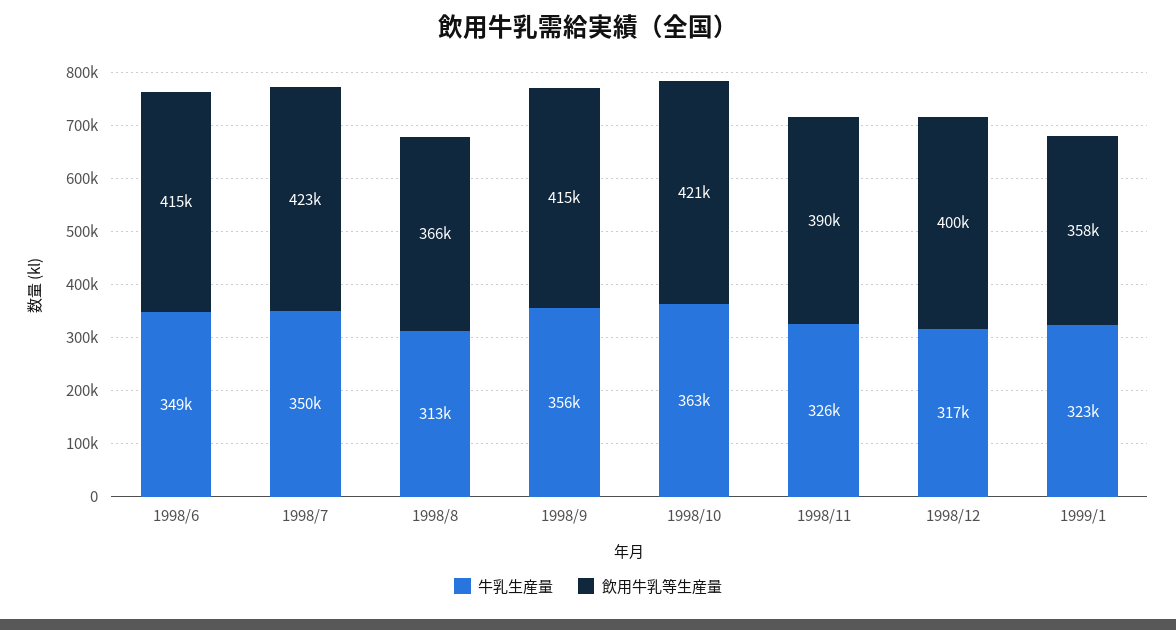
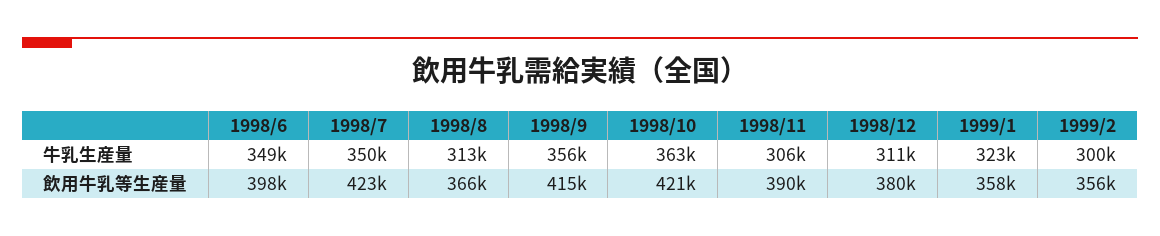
飲用牛乳等生産量, 1998/6: 415000 -> 398000
牛乳生産量, 1998/11: 326000 -> 306000
牛乳生産量, 1998/12: 317000 -> 311000
飲用牛乳等生産量, 1998/12: 400000 -> 380000
牛乳生産量, 1999/2: none -> 300000
飲用牛乳等生産量, 1999/2: none -> 356000

